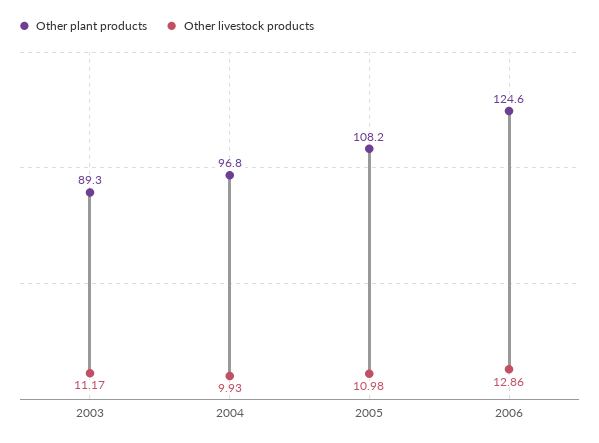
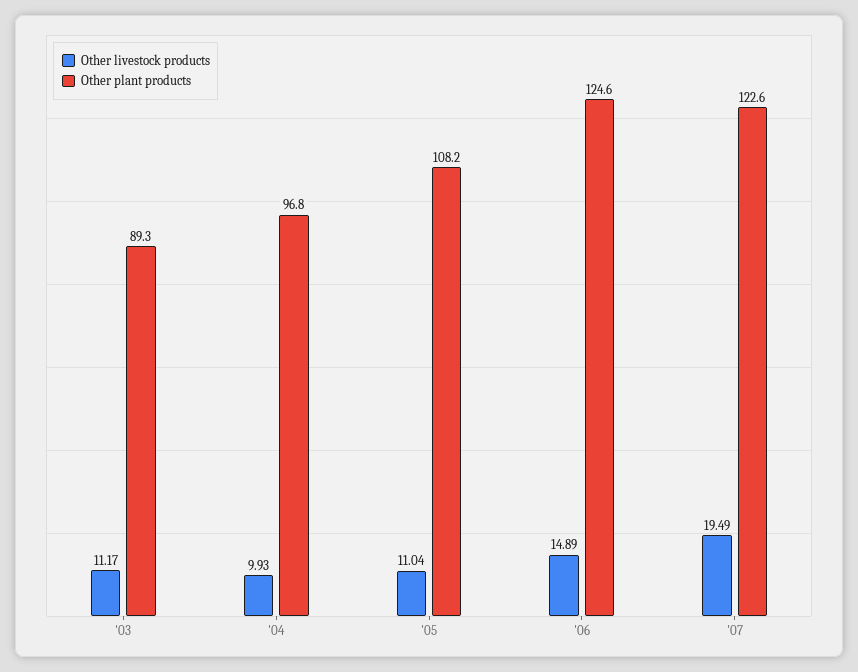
Other livestock products, 2005: 10.98 -> 11.04
Other livestock products, 2006: 12.86 -> 14.89
Other livestock products, '07: none -> 19.49
Other plant products, '07: none -> 122.6

